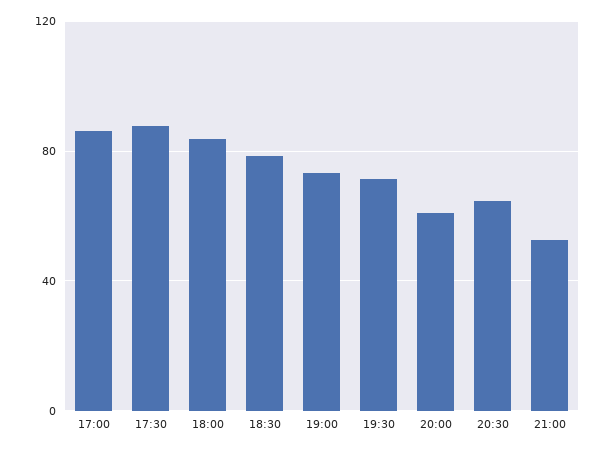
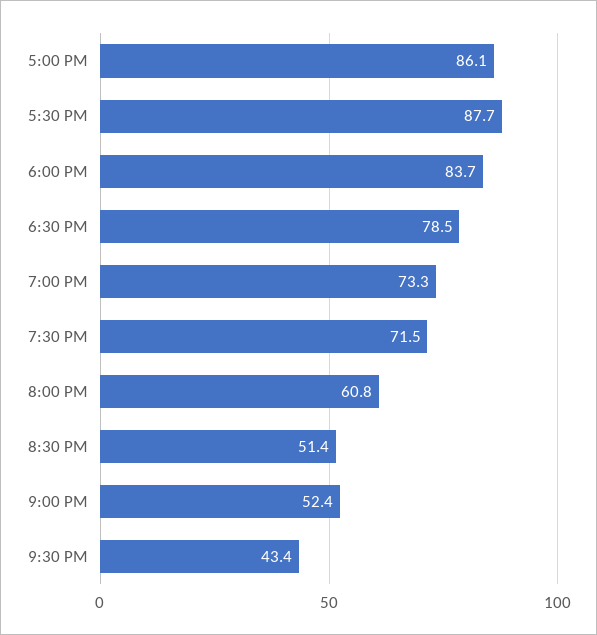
20:30: 65 -> 51.4
9:30 PM: none -> 43.4

